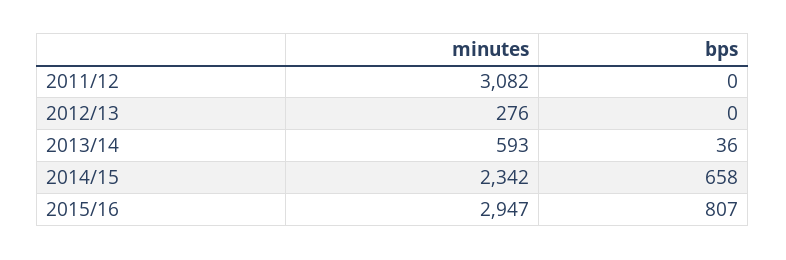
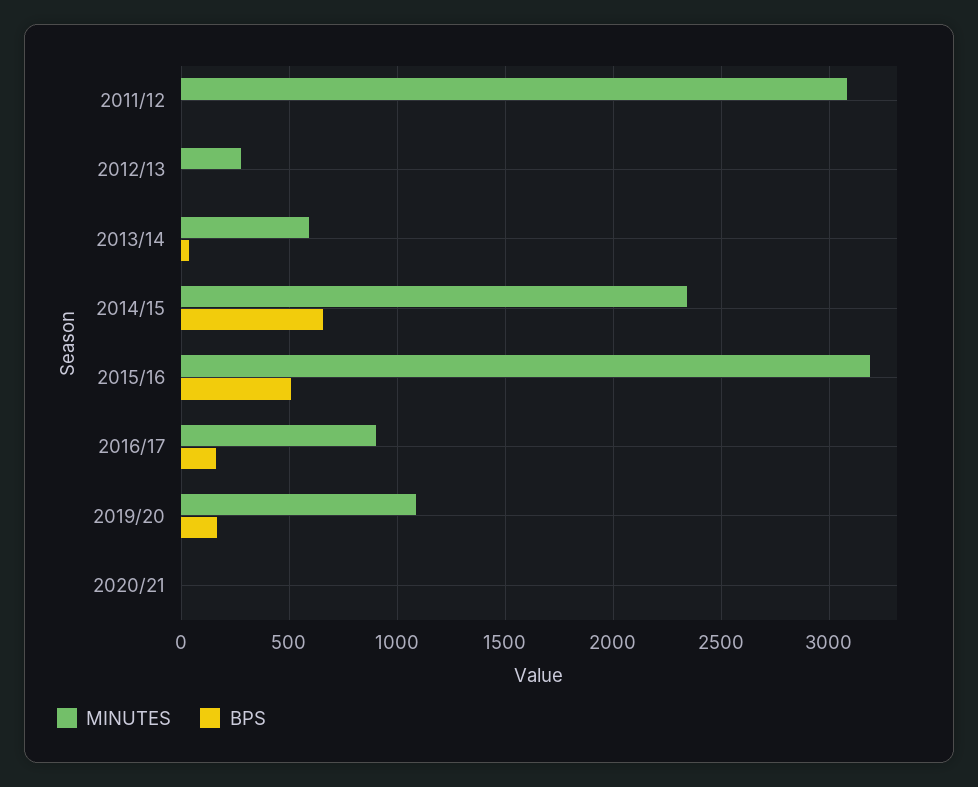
minutes, 2015/16: 2947 -> 3200
bps, 2015/16: 807 -> 500
minutes, 2016/17: none -> 900
bps, 2016/17: none -> 150
minutes, 2019/20: none -> 1100
bps, 2019/20: none -> 150
minutes, 2020/21: none -> 0
bps, 2020/21: none -> 0

